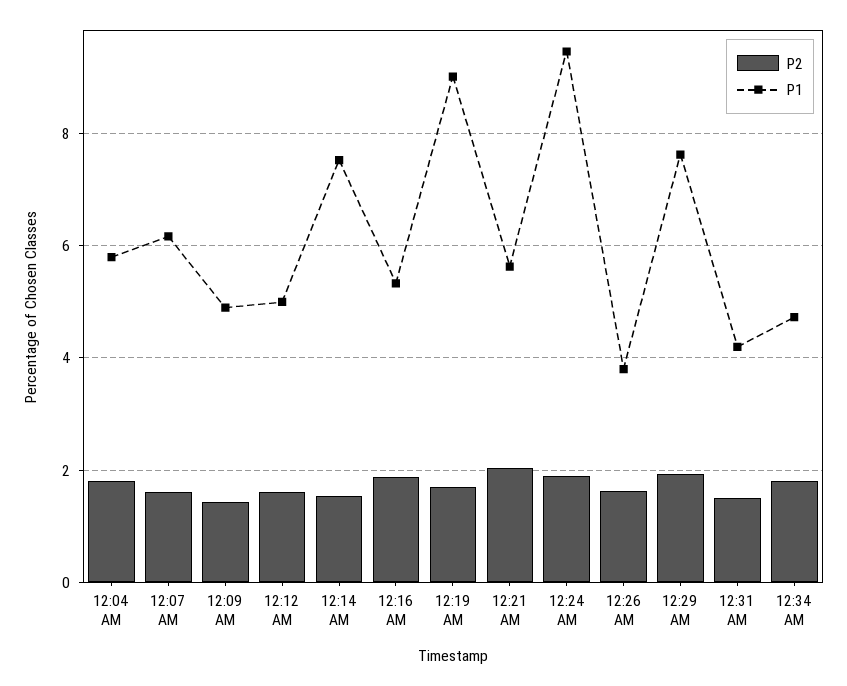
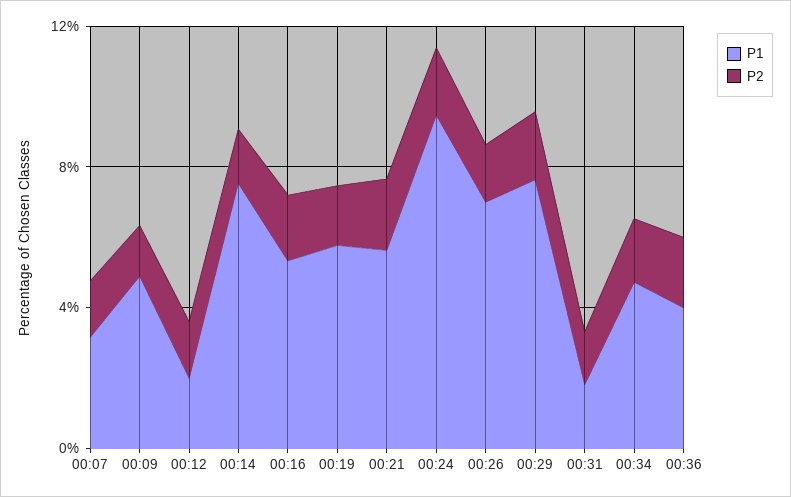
P2, 12:04 AM: 1.8 -> none
P1, 12:04 AM: 5.8 -> none
P1, 12:07 AM: 6.2 -> 3
P1, 12:12 AM: 5 -> 2
P1, 12:19 AM: 9 -> 6
P1, 12:26 AM: 3.8 -> 7
P1, 12:31 AM: 4.2 -> 2
P1, 00:36: none -> 4
P2, 00:36: none -> 2

